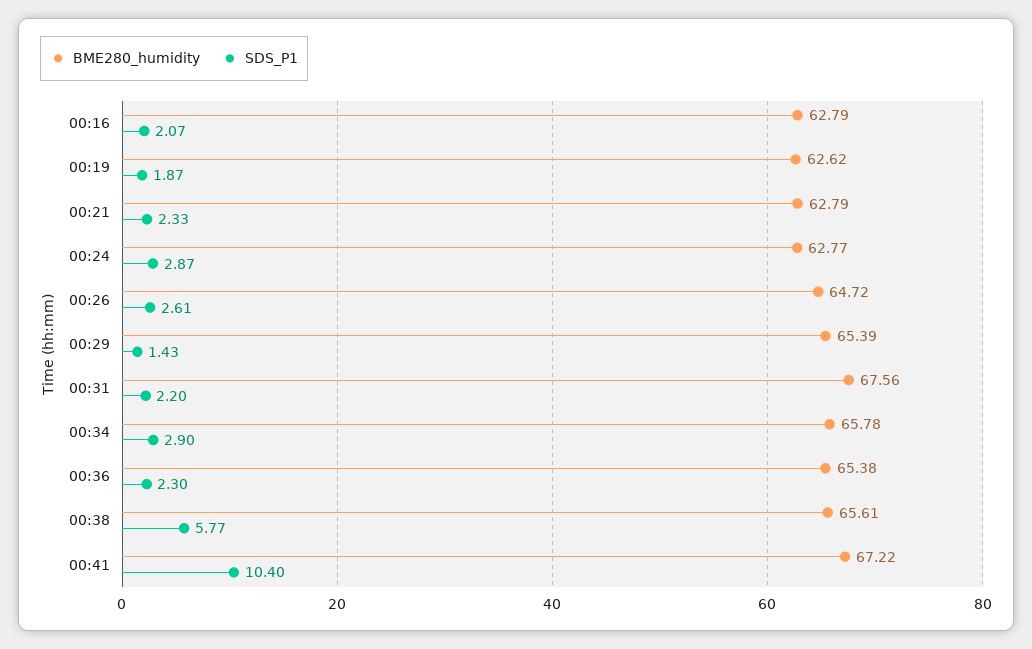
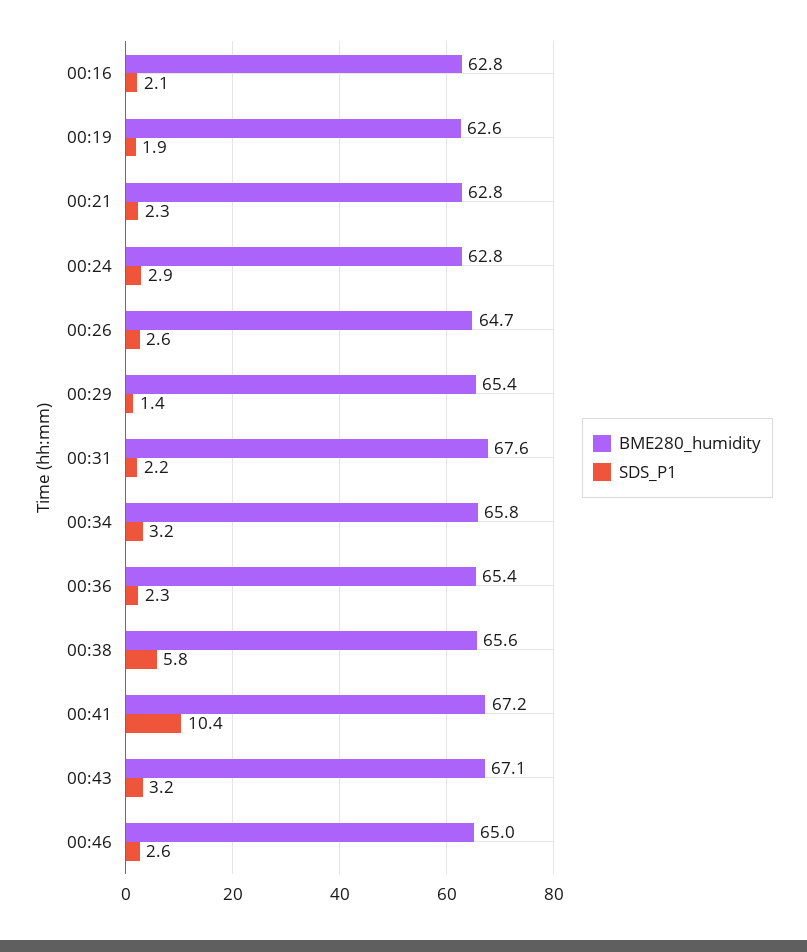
SDS_P1, 00:34: 2.9 -> 3.2
BME280_humidity, 00:43: none -> 67.1
SDS_P1, 00:43: none -> 3.2
BME280_humidity, 00:46: none -> 65
SDS_P1, 00:46: none -> 2.6

